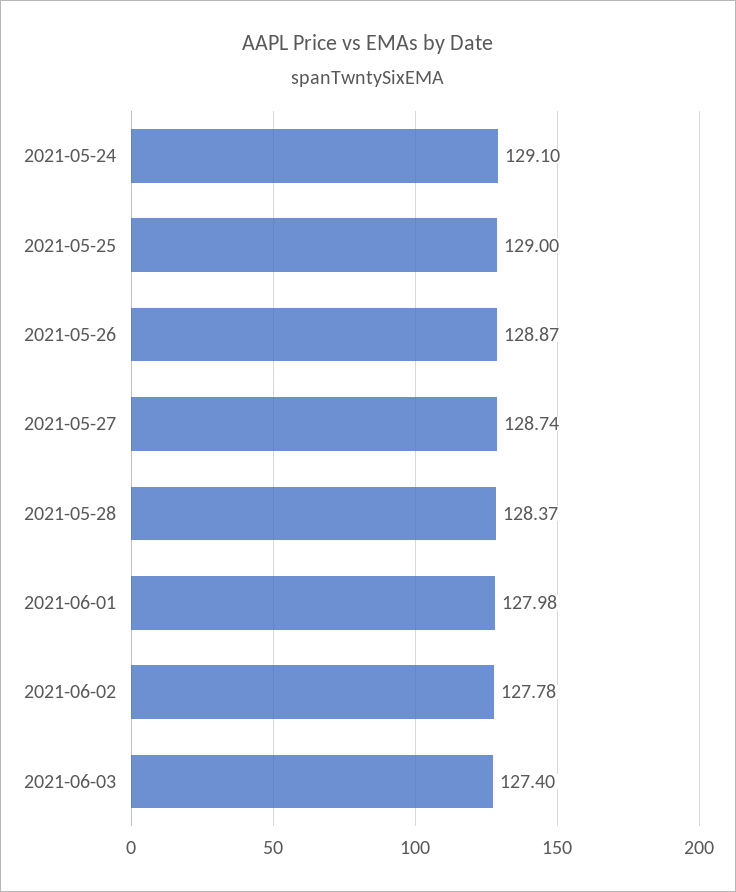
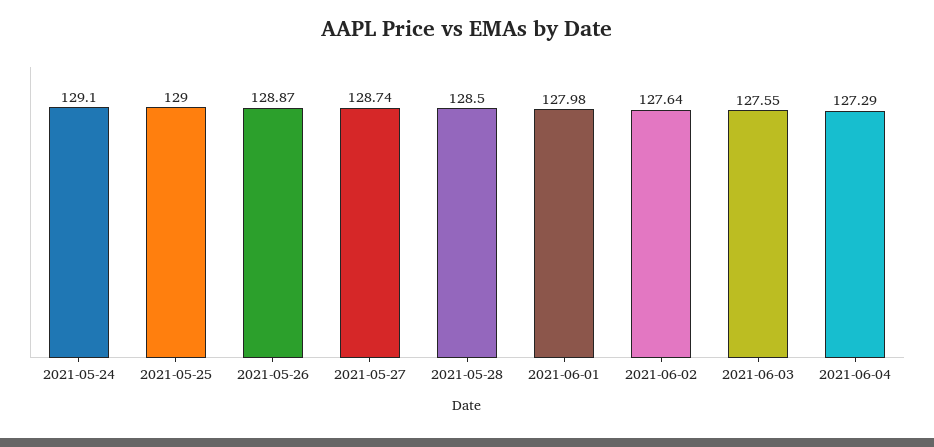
2021-05-28: 128.37 -> 128.5
2021-06-02: 127.78 -> 127.64
2021-06-03: 127.4 -> 127.55
2021-06-04: none -> 127.29

